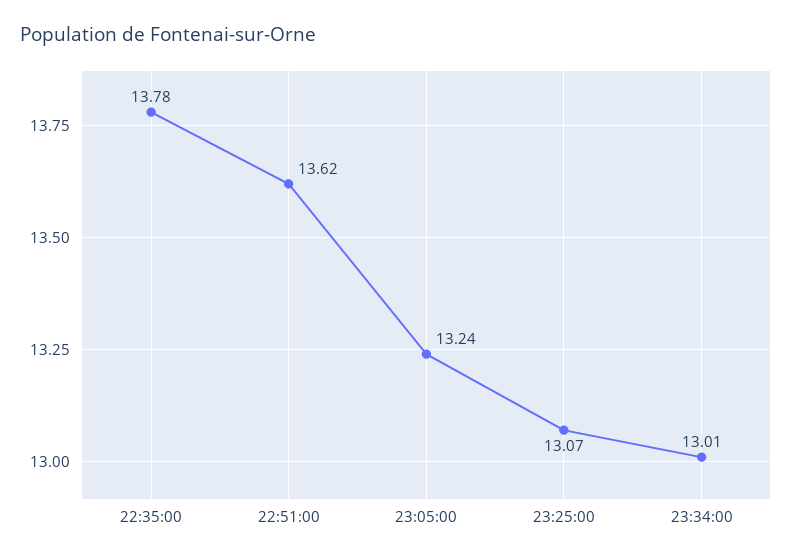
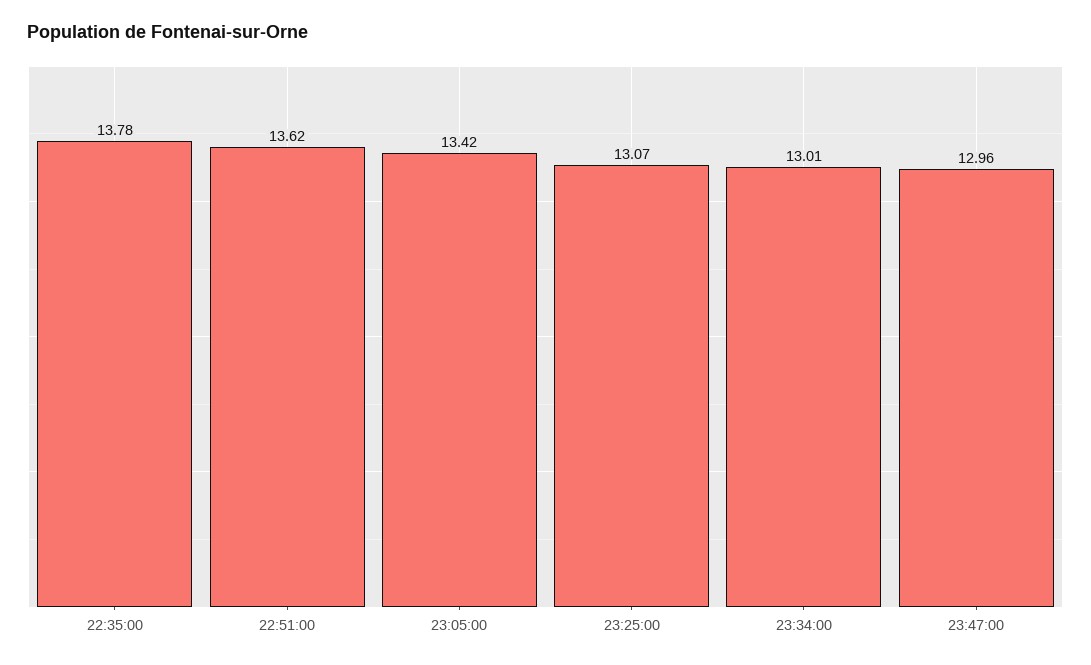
23:05:00: 13.24 -> 13.42
23:47:00: none -> 12.96

